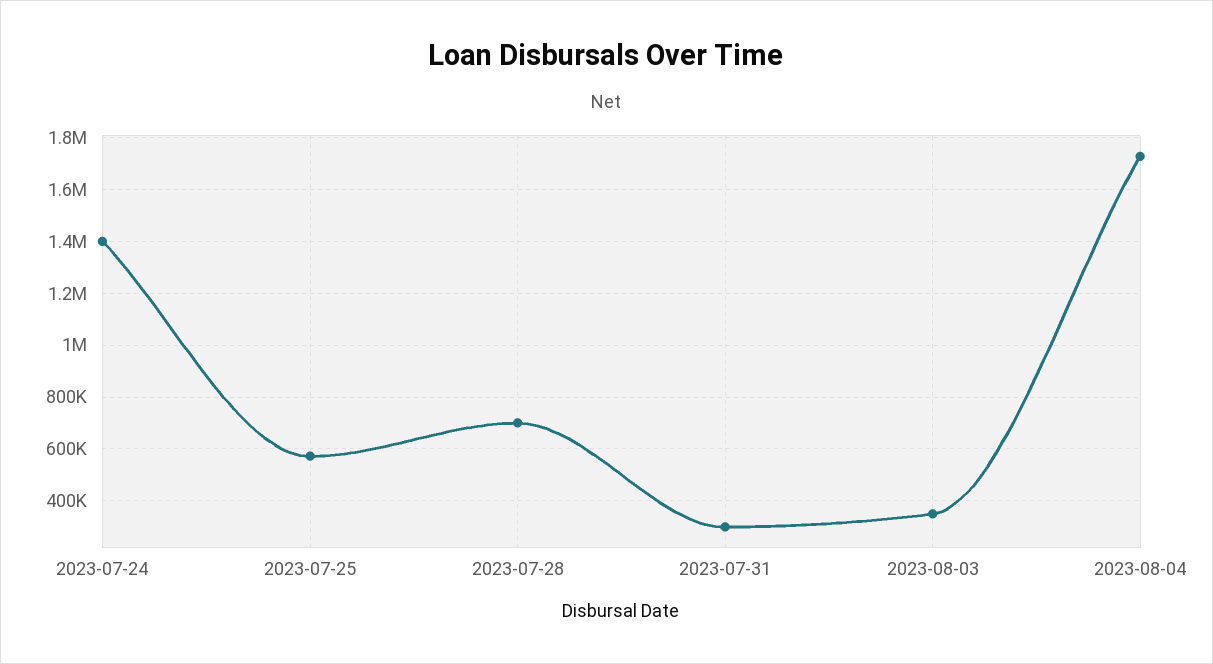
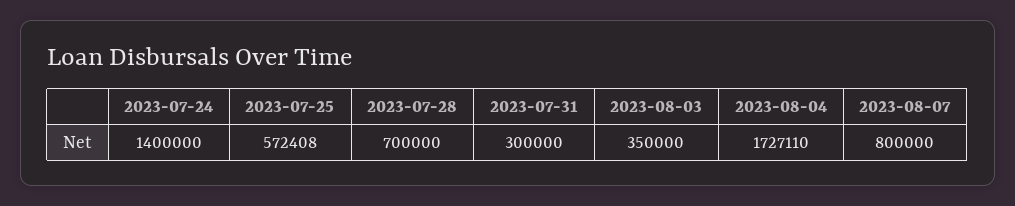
2023-08-07: none -> 800000

